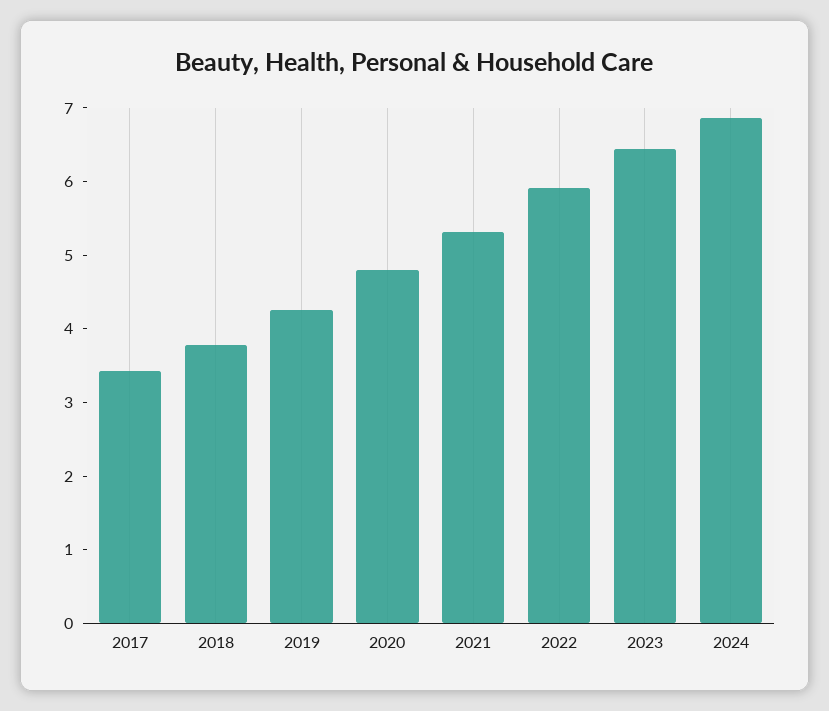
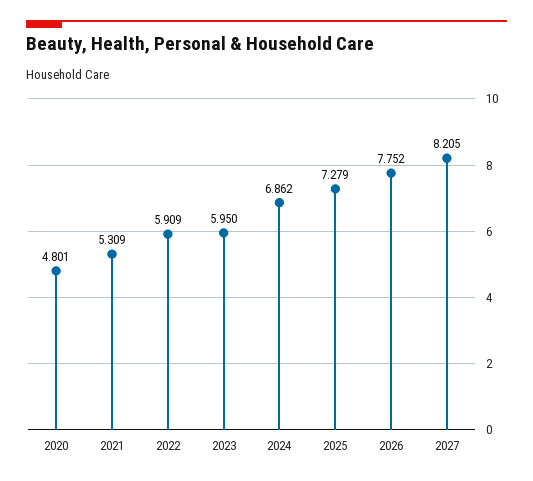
2017: 3.4 -> none
2018: 3.8 -> none
2019: 4.2 -> none
2023: 6.4 -> 5.95
2025: none -> 7.279
2026: none -> 7.752
2027: none -> 8.205

